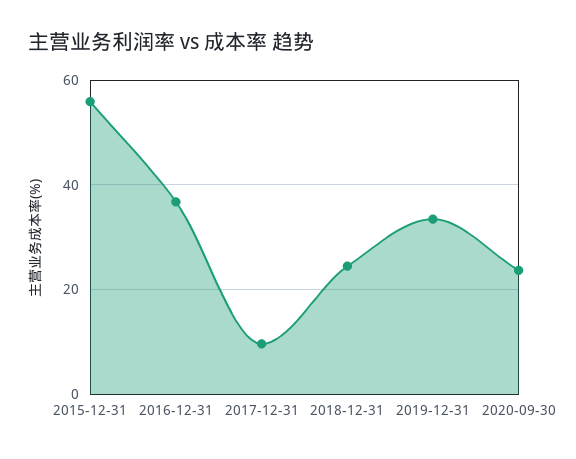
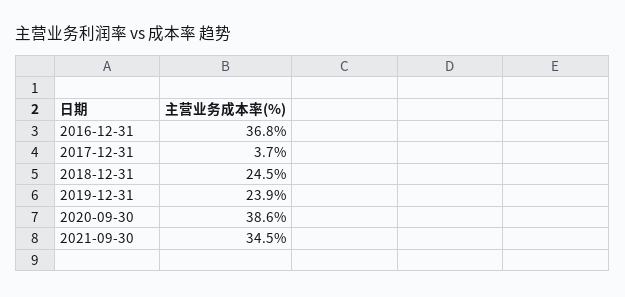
2015-12-31: 56 -> none
2017-12-31: 10 -> 3.7
2019-12-31: 34 -> 23.9
2020-09-30: 24 -> 38.6
2021-09-30: none -> 34.5

